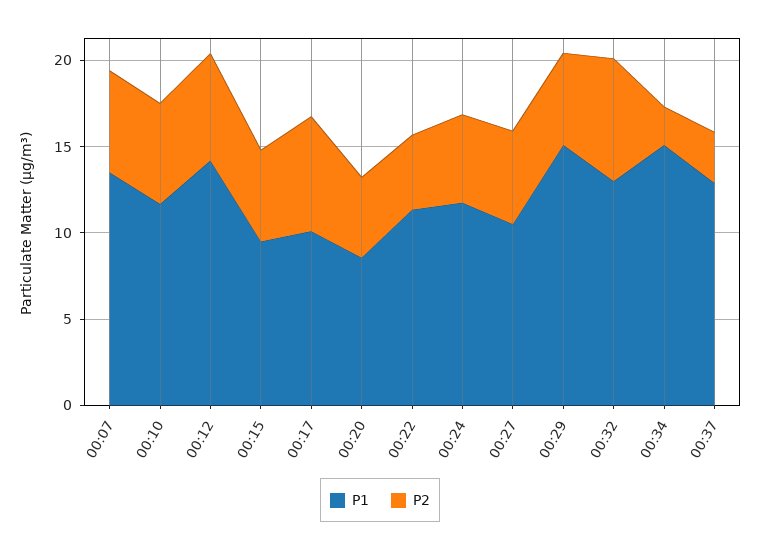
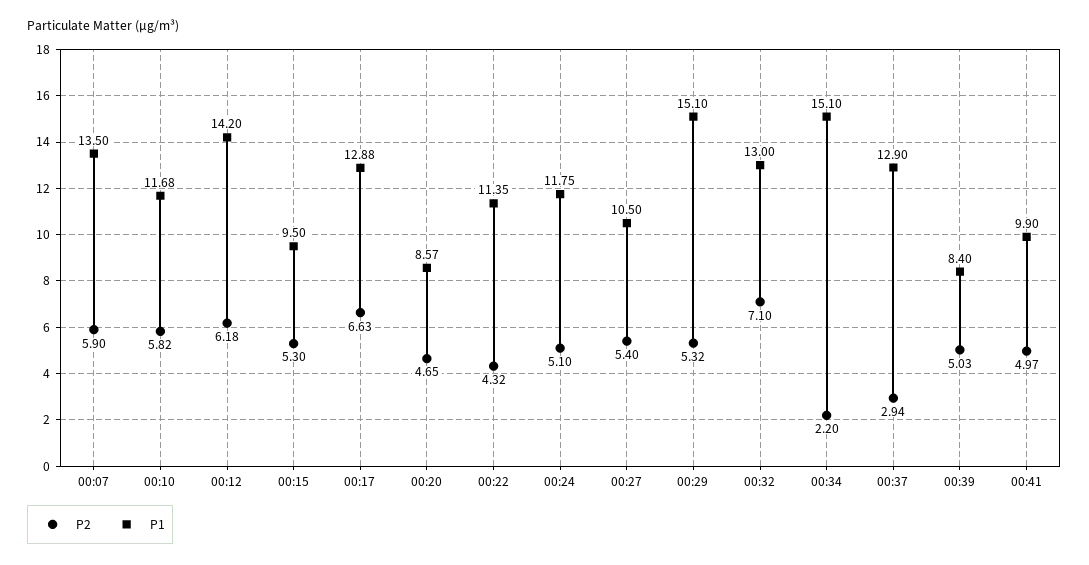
P1, 00:17: 10 -> 12.88
P2, 00:39: none -> 5.03
P1, 00:39: none -> 8.4
P2, 00:41: none -> 4.97
P1, 00:41: none -> 9.9

